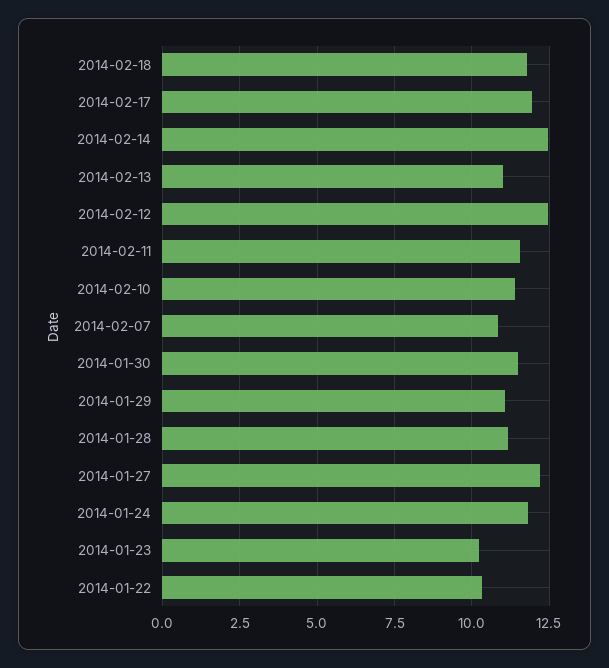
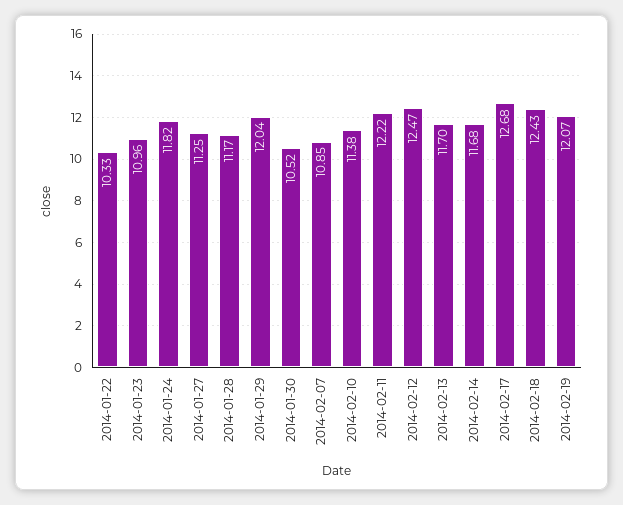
2014-02-18: 11.75 -> 12.43
2014-02-17: 12 -> 12.68
2014-02-14: 12.5 -> 11.68
2014-02-13: 11 -> 11.7
2014-02-11: 11.5 -> 12.22
2014-01-30: 11.5 -> 10.52
2014-01-29: 11 -> 12.04
2014-01-27: 12.25 -> 11.25
2014-01-23: 10.25 -> 10.96
2014-02-19: none -> 12.07

